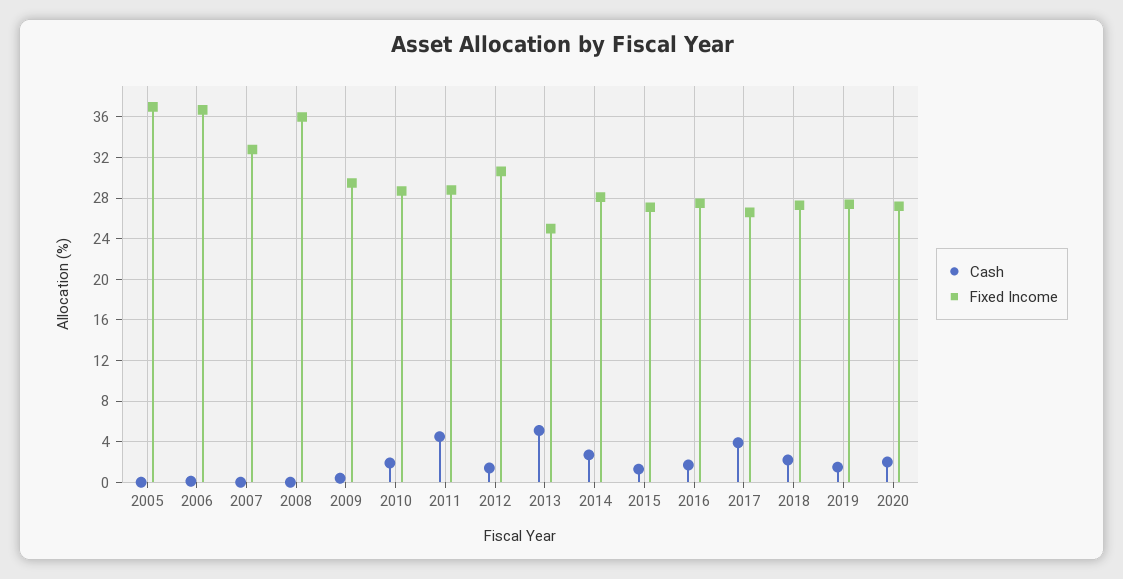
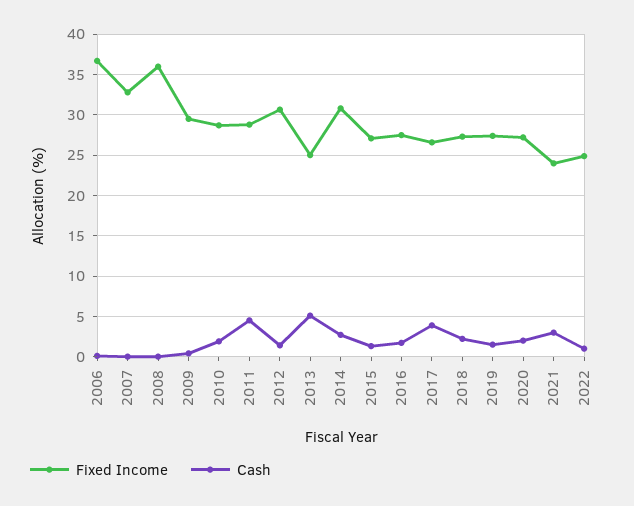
Cash, 2005: 0 -> none
Fixed Income, 2005: 37 -> none
Fixed Income, 2014: 28 -> 31
Fixed Income, 2021: none -> 24
Cash, 2021: none -> 3
Fixed Income, 2022: none -> 25
Cash, 2022: none -> 1

